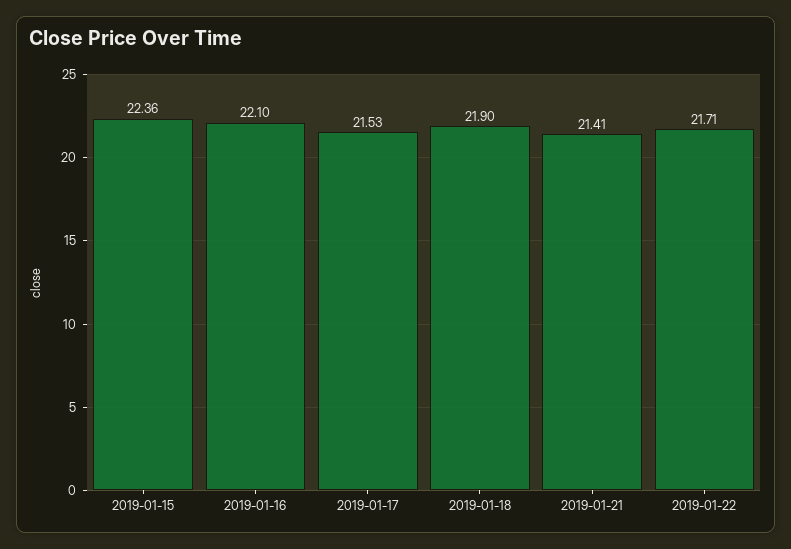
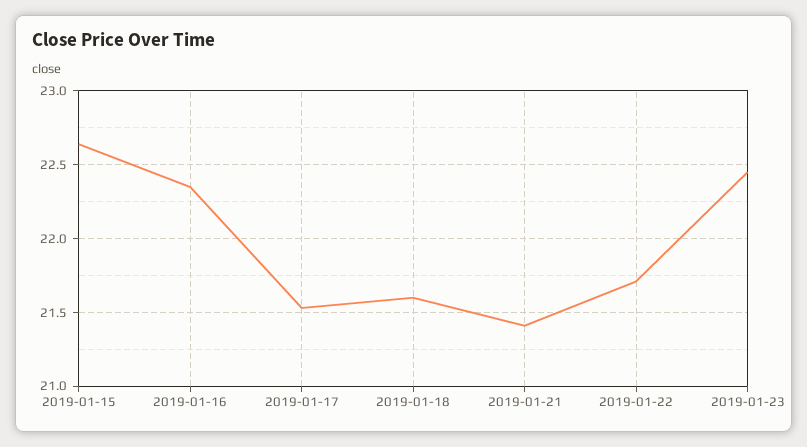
2019-01-15: 22.36 -> 22.65
2019-01-16: 22.1 -> 22.35
2019-01-18: 21.9 -> 21.6
2019-01-23: none -> 22.45

